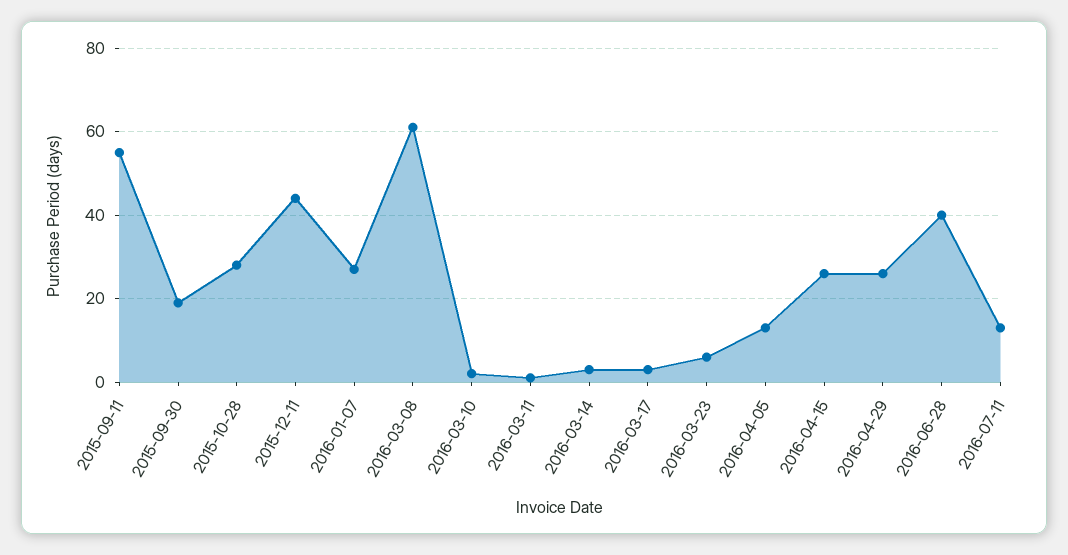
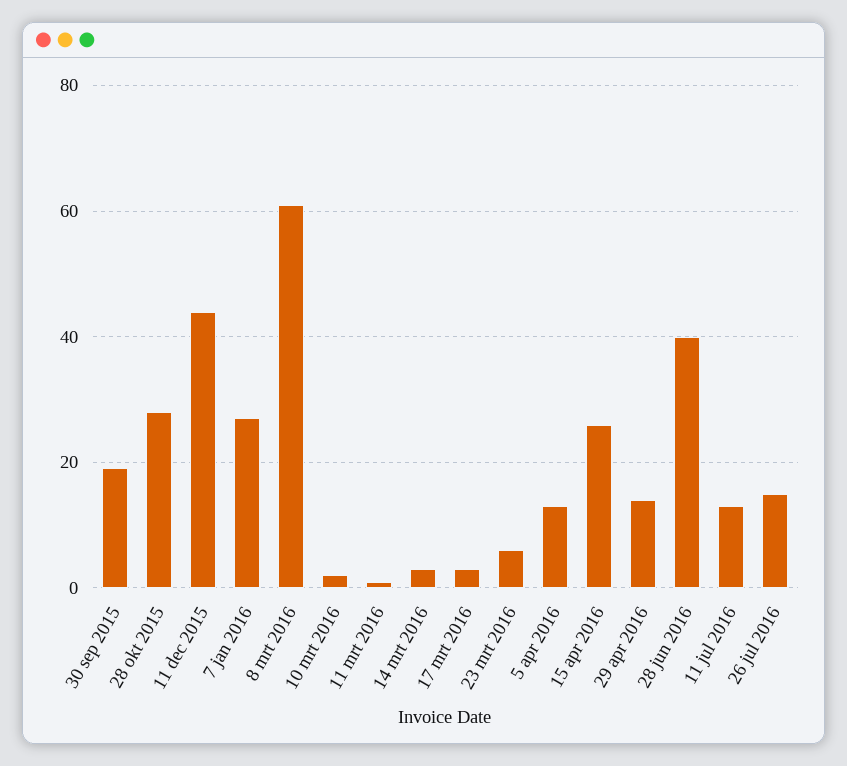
2015-09-11: 55 -> none
2016-04-29: 25 -> 15
26 jul 2016: none -> 15

